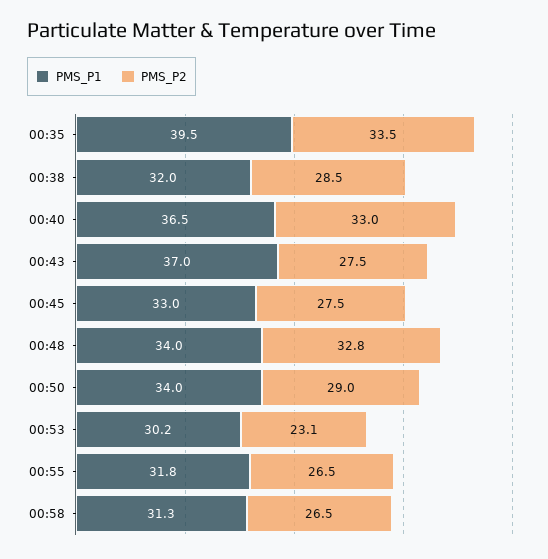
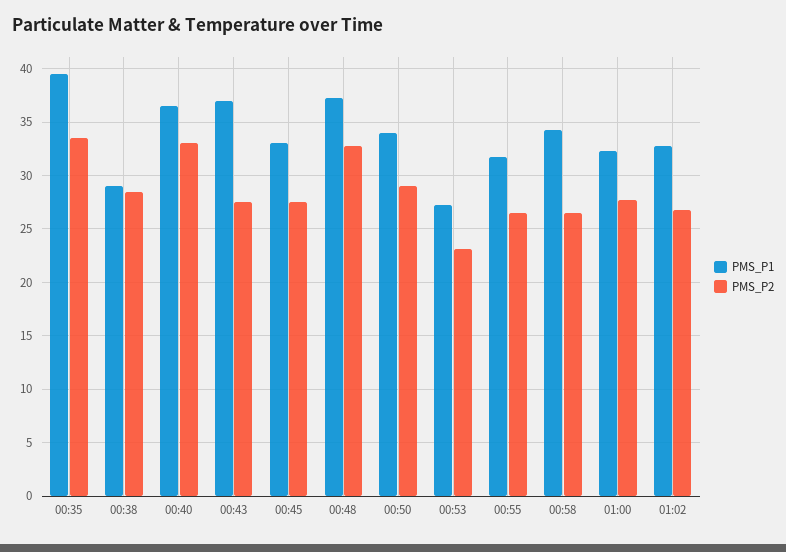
PMS_P1, 00:38: 32 -> 29
PMS_P1, 00:48: 34 -> 37
PMS_P1, 00:53: 30.2 -> 27
PMS_P1, 00:58: 31.3 -> 34
PMS_P1, 01:00: none -> 32
PMS_P2, 01:00: none -> 28
PMS_P1, 01:02: none -> 33
PMS_P2, 01:02: none -> 27

